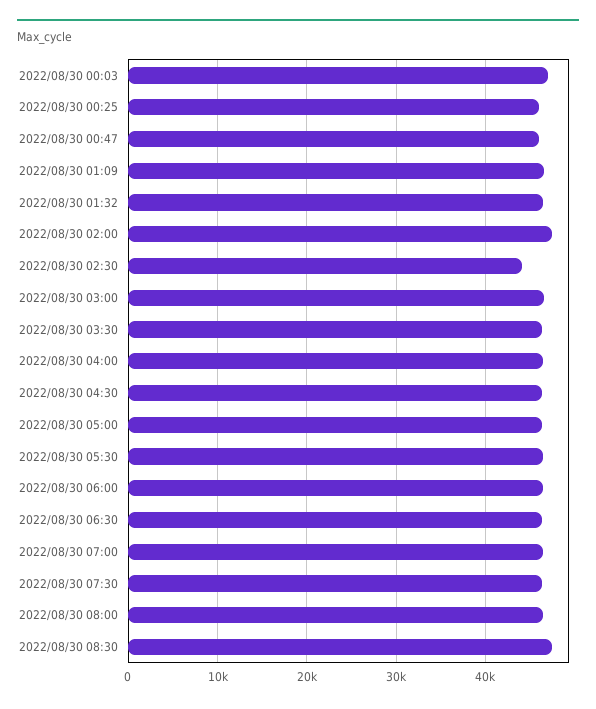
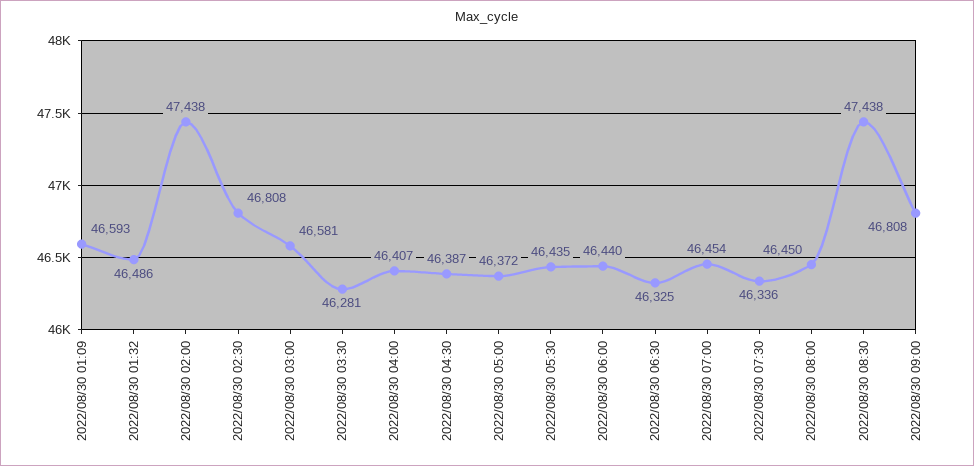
2022/08/30 00:03: 47000 -> none
2022/08/30 00:25: 46000 -> none
2022/08/30 00:47: 46000 -> none
2022/08/30 02:30: 44000 -> 46808
2022/08/30 09:00: none -> 46808

